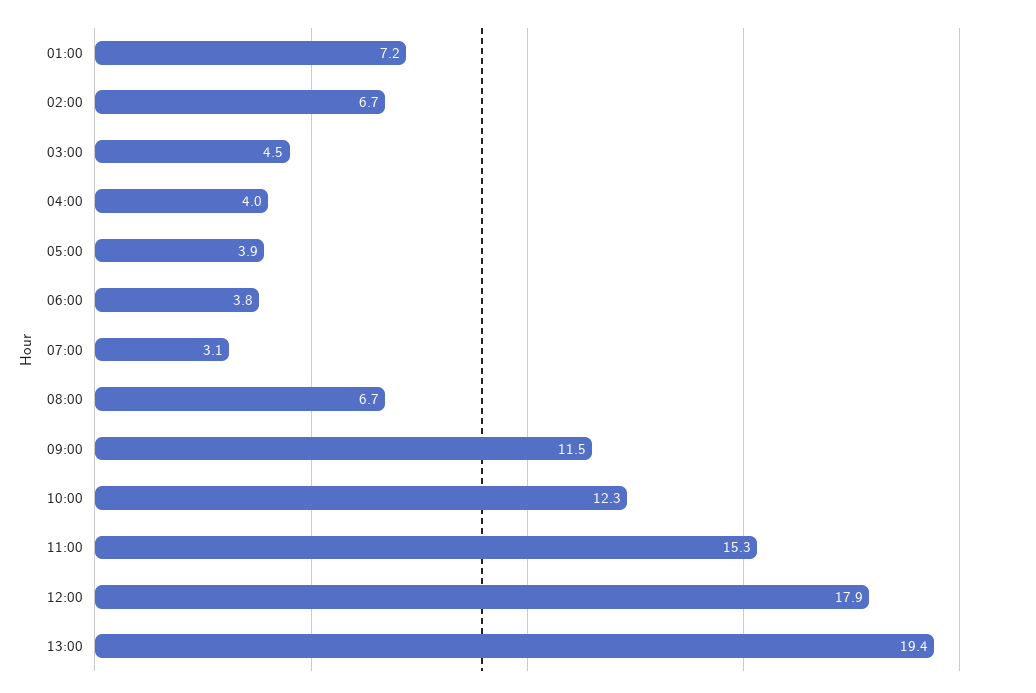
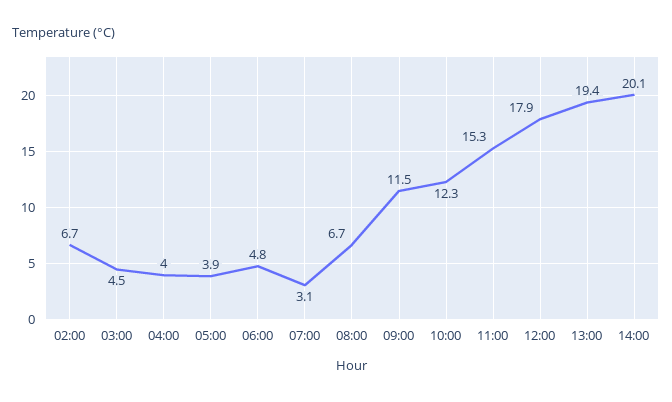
01:00: 7.2 -> none
06:00: 3.8 -> 4.8
14:00: none -> 20.1

